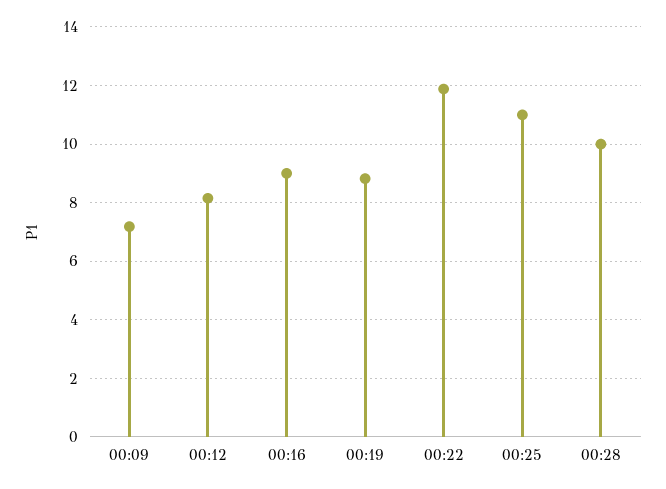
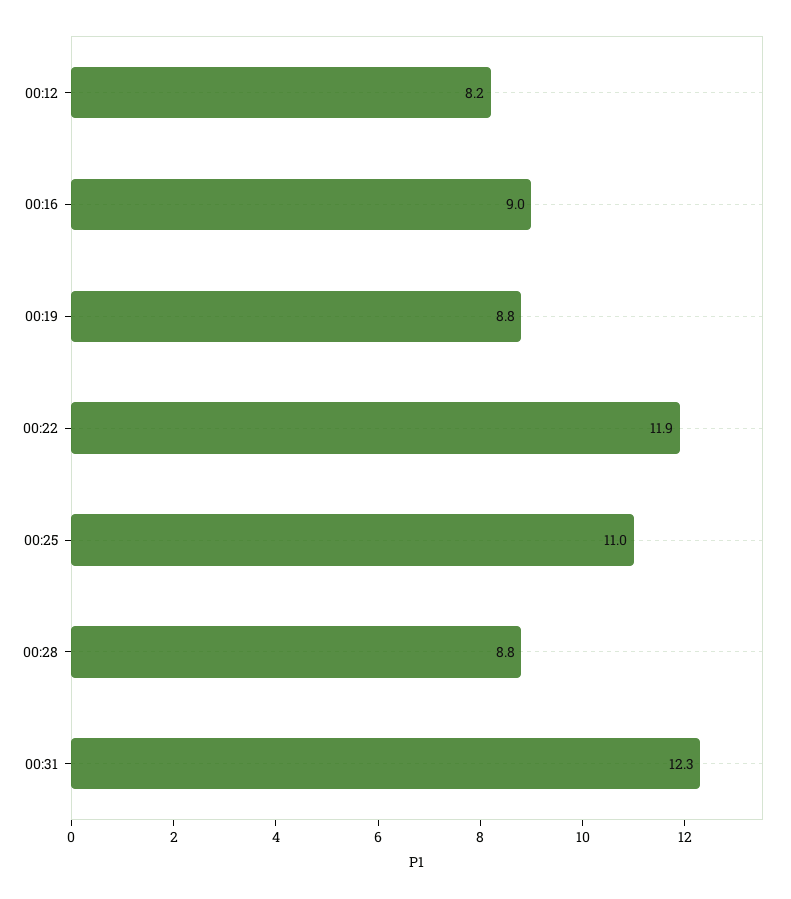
00:09: 7.25 -> none
00:28: 10 -> 8.8
00:31: none -> 12.3

